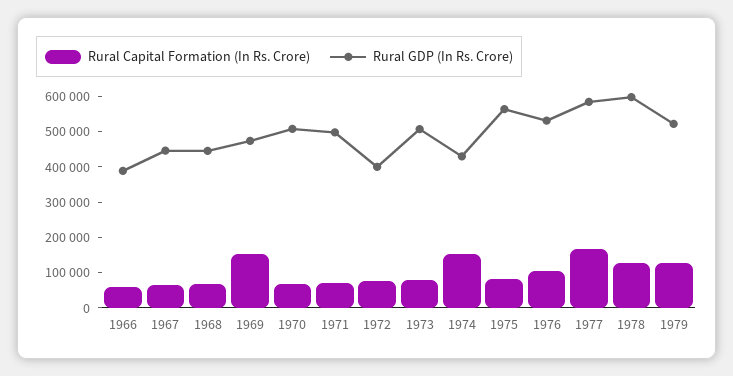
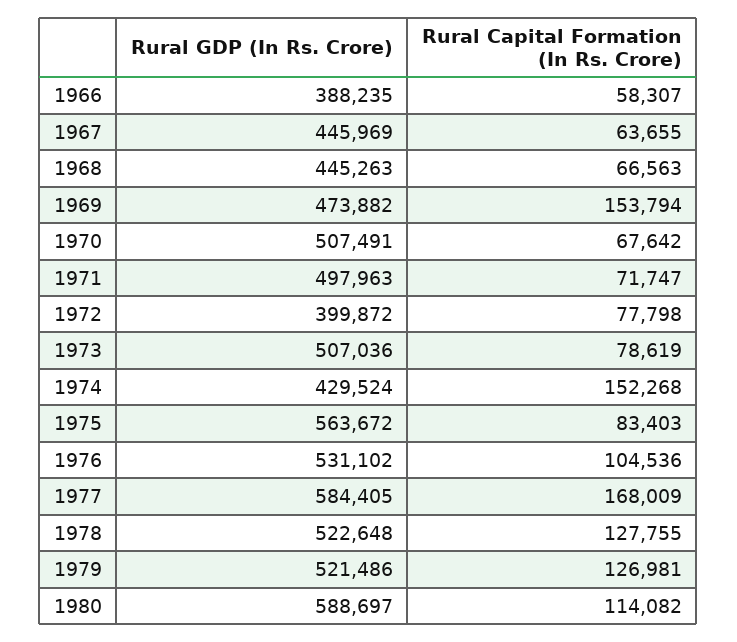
Rural GDP (In Rs. Crore), 1978: 600000 -> 522648
Rural GDP (In Rs. Crore), 1980: none -> 588697
Rural Capital Formation (In Rs. Crore), 1980: none -> 114082

